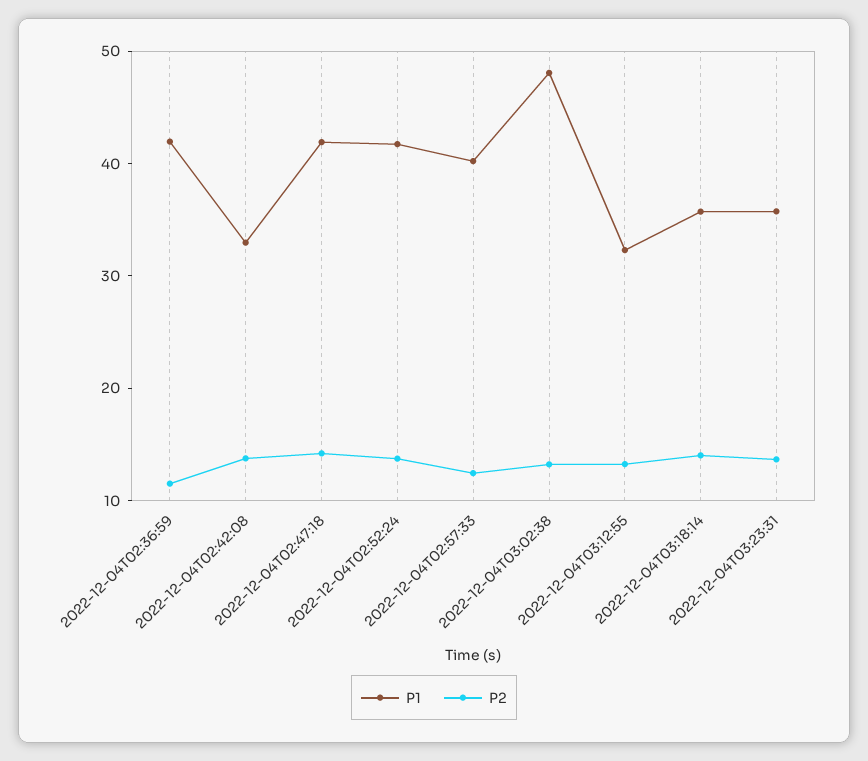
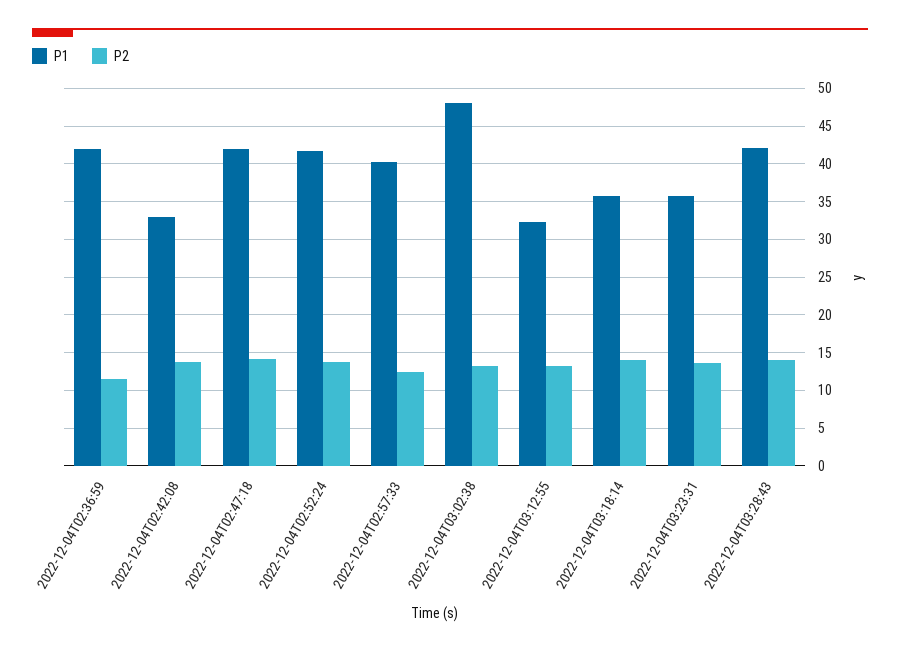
P1, 2022-12-04T03:28:43: none -> 42
P2, 2022-12-04T03:28:43: none -> 14

